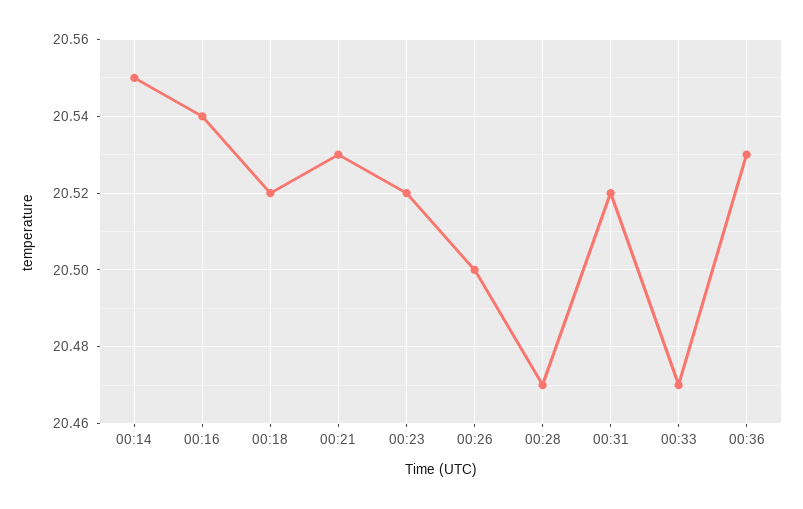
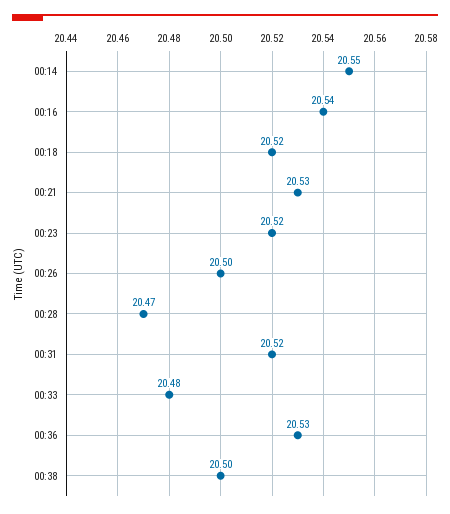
00:33: 20.47 -> 20.48
00:38: none -> 20.5

